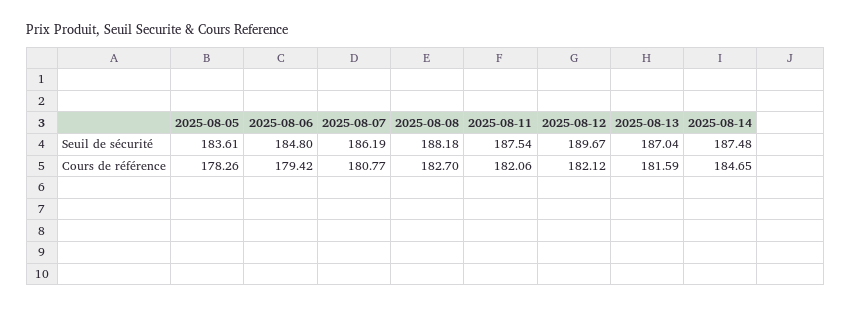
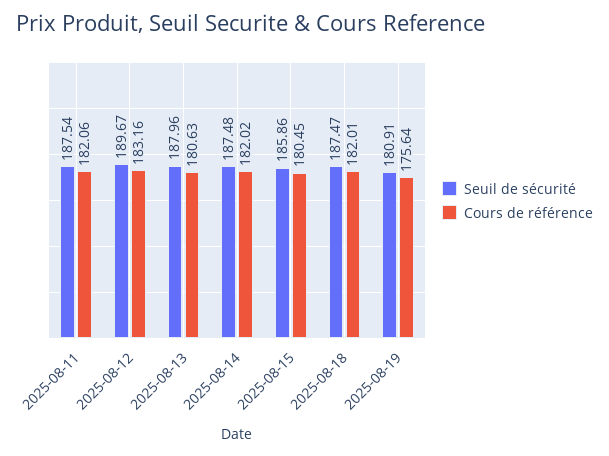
Seuil de sécurité, 2025-08-05: 183.61 -> none
Seuil de sécurité, 2025-08-06: 184.8 -> none
Seuil de sécurité, 2025-08-07: 186.19 -> none
Seuil de sécurité, 2025-08-08: 188.18 -> none
Seuil de sécurité, 2025-08-13: 187.04 -> 187.96
Cours de référence, 2025-08-05: 178.26 -> none
Cours de référence, 2025-08-06: 179.42 -> none
Cours de référence, 2025-08-07: 180.77 -> none
Cours de référence, 2025-08-08: 182.7 -> none
Cours de référence, 2025-08-12: 182.12 -> 183.16
Cours de référence, 2025-08-13: 181.59 -> 180.63
Cours de référence, 2025-08-14: 184.65 -> 182.02
Seuil de sécurité, 2025-08-15: none -> 185.86
Cours de référence, 2025-08-15: none -> 180.45
Seuil de sécurité, 2025-08-18: none -> 187.47
Cours de référence, 2025-08-18: none -> 182.01
Seuil de sécurité, 2025-08-19: none -> 180.91
Cours de référence, 2025-08-19: none -> 175.64

